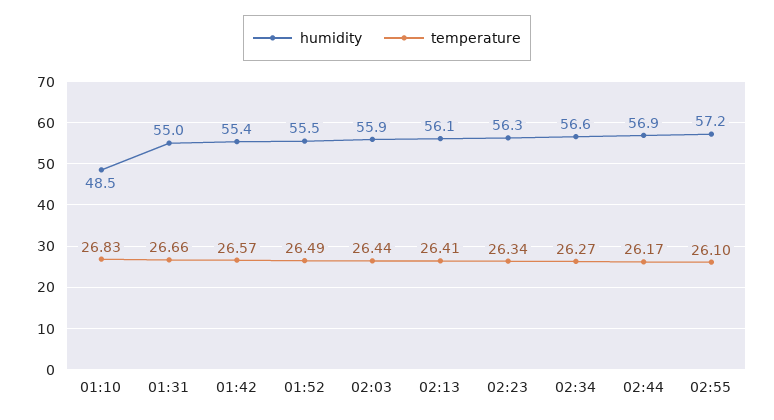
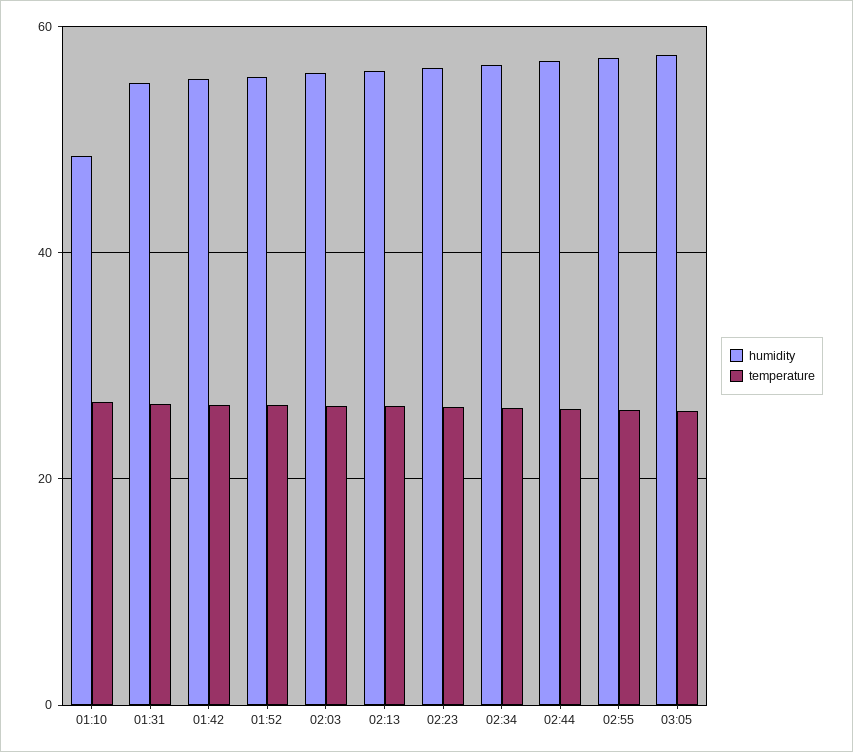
humidity, 03:05: none -> 58
temperature, 03:05: none -> 26

